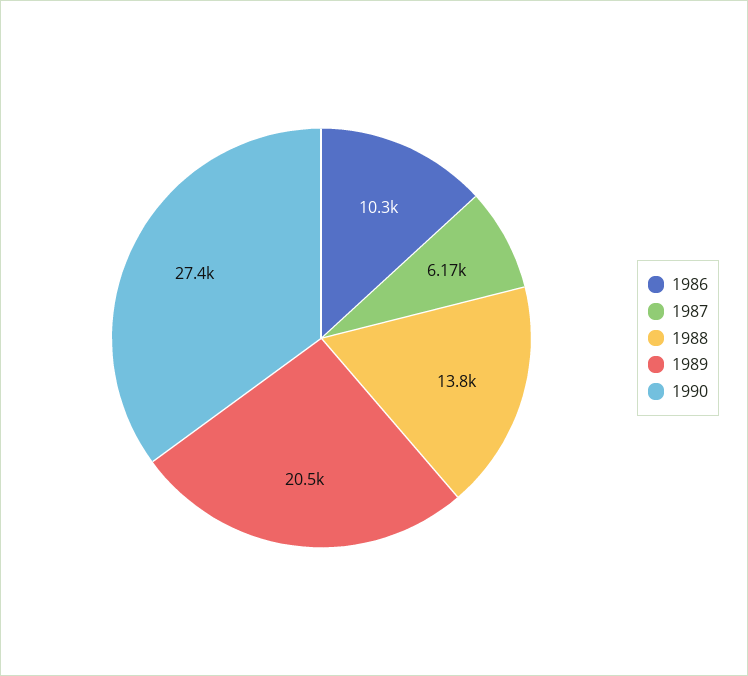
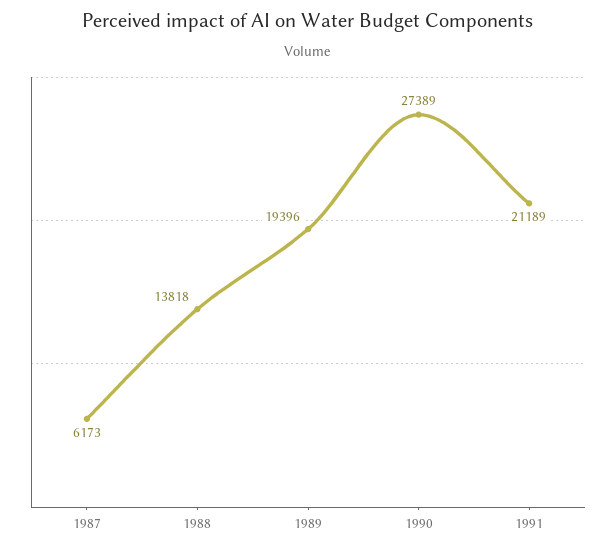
1986: 10300 -> none
1989: 20500 -> 19396
1991: none -> 21189

